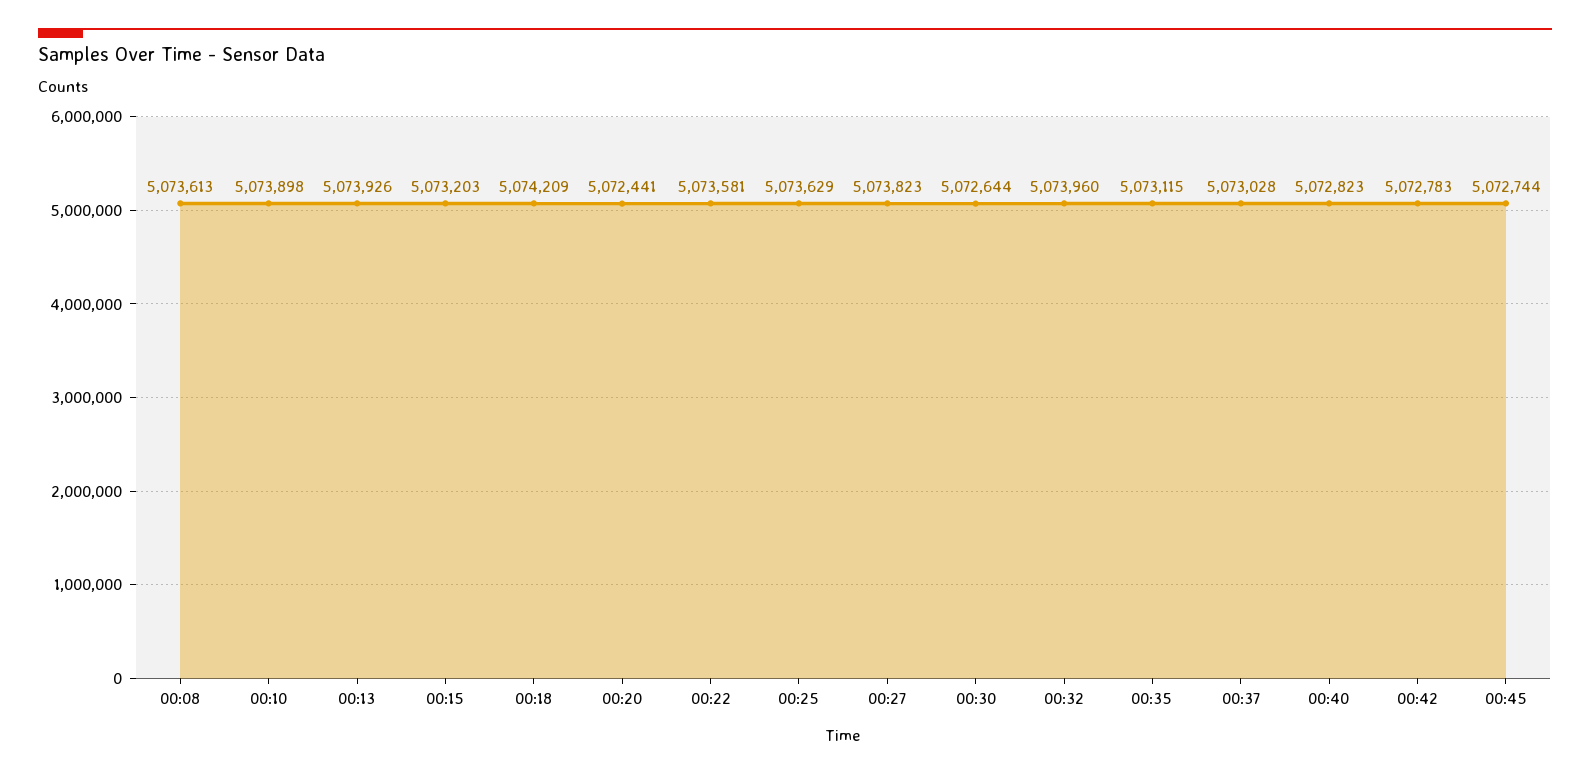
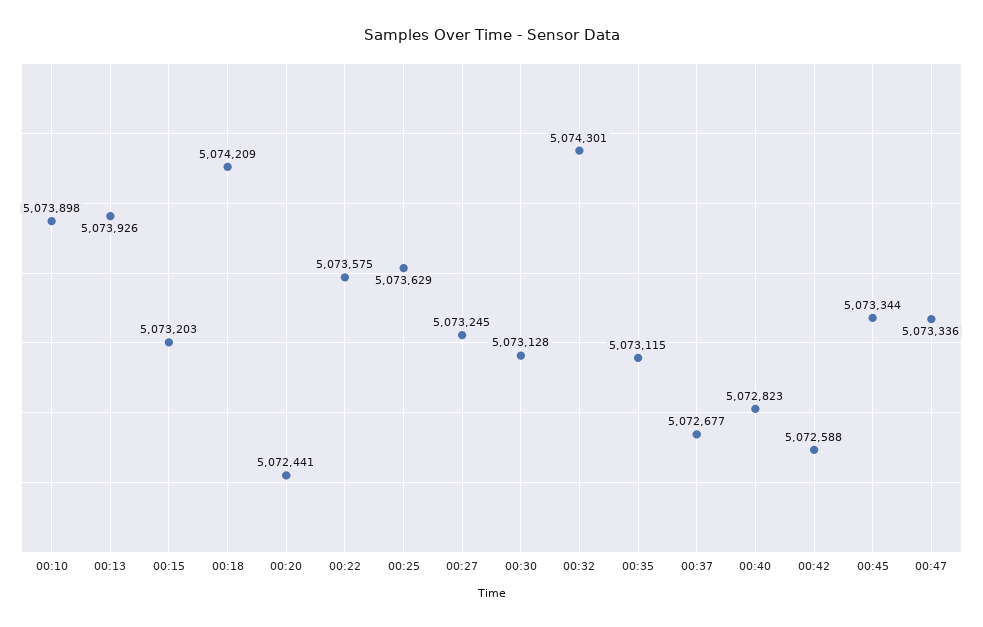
00:08: 5073613 -> none
00:22: 5073581 -> 5073575
00:27: 5073823 -> 5073245
00:30: 5072644 -> 5073128
00:32: 5073960 -> 5074301
00:37: 5073028 -> 5072677
00:42: 5072783 -> 5072588
00:45: 5072744 -> 5073344
00:47: none -> 5073336

